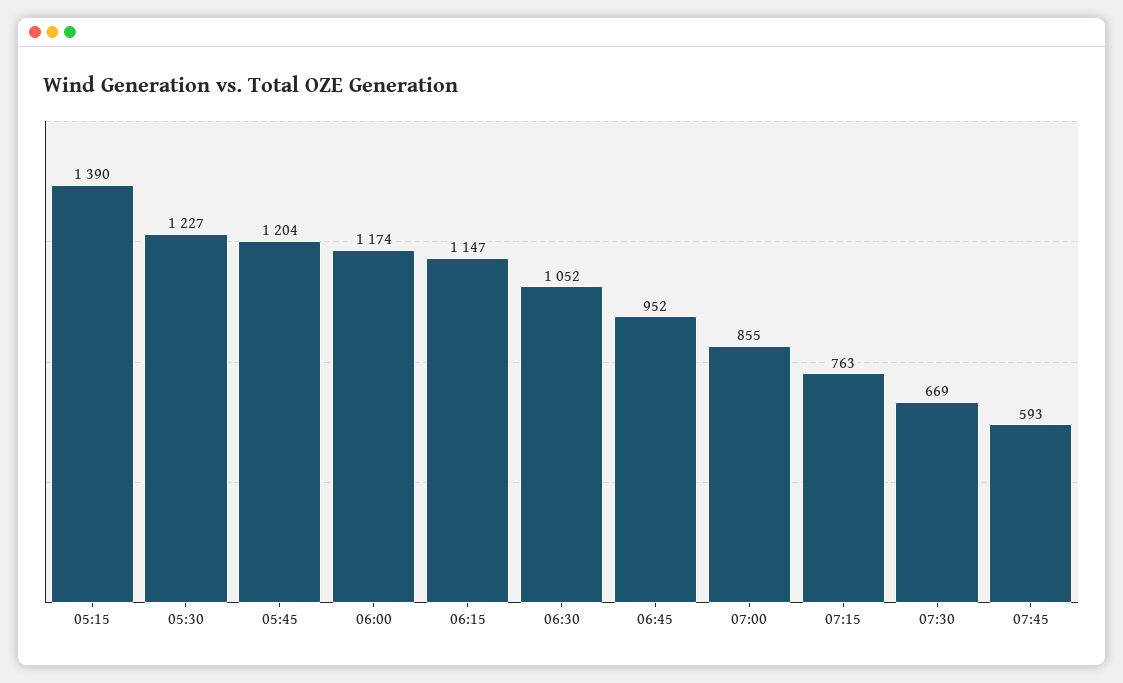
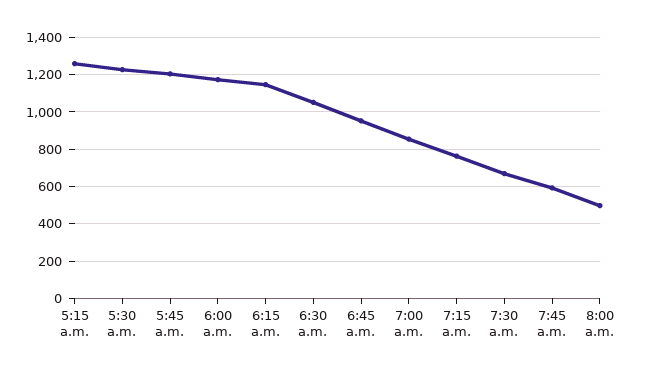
05:15: 1390 -> 1250
8:00 a.m.: none -> 500

